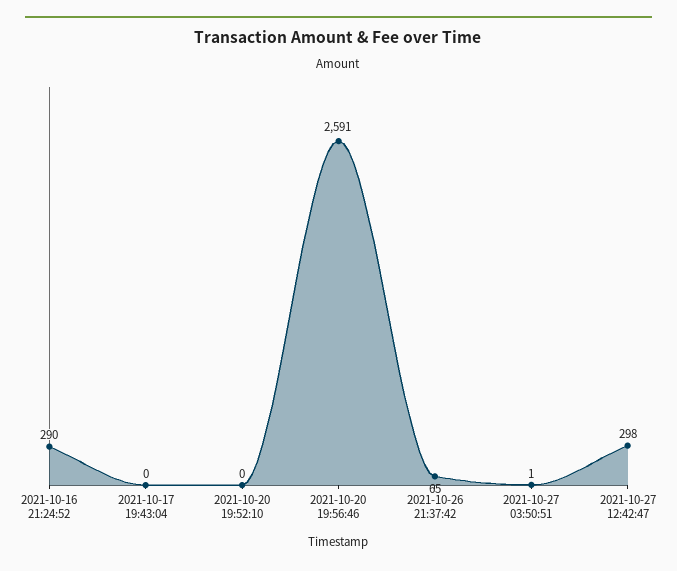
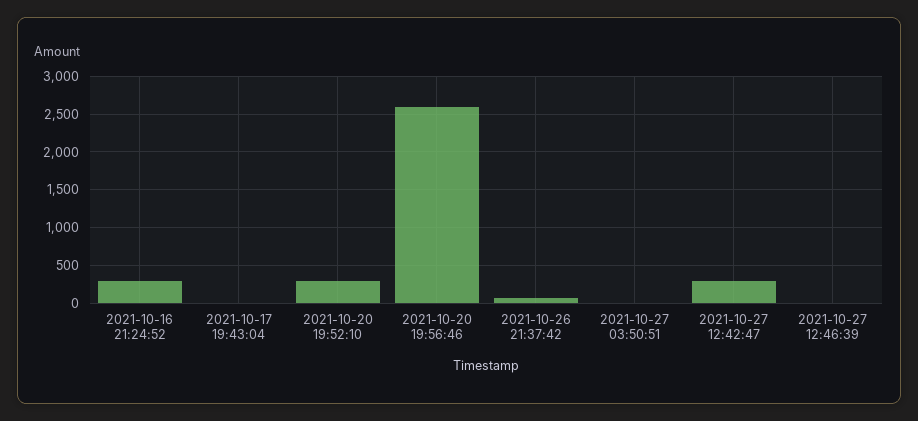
2021-10-20 19:52:10: 0 -> 300
2021-10-27 12:46:39: none -> 0

